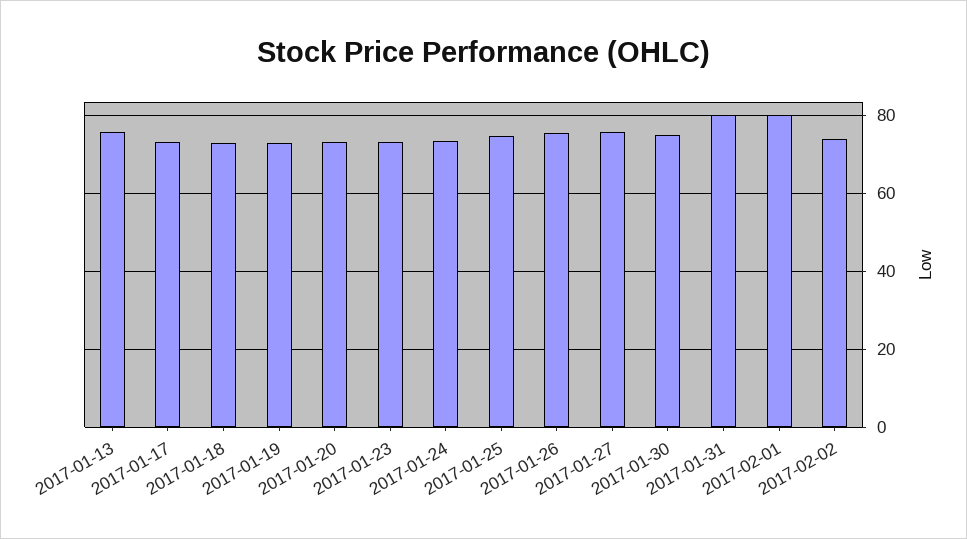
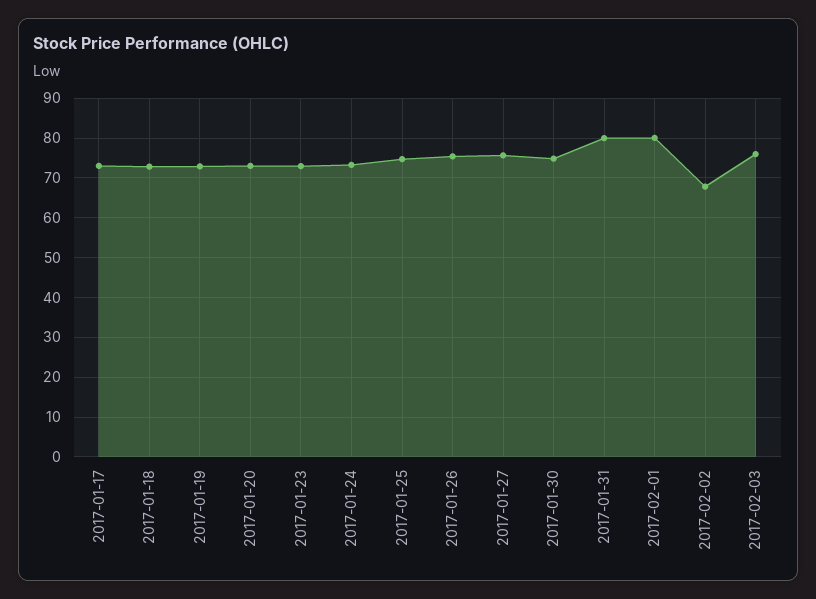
2017-01-13: 76 -> none
2017-02-02: 74 -> 68
2017-02-03: none -> 76

